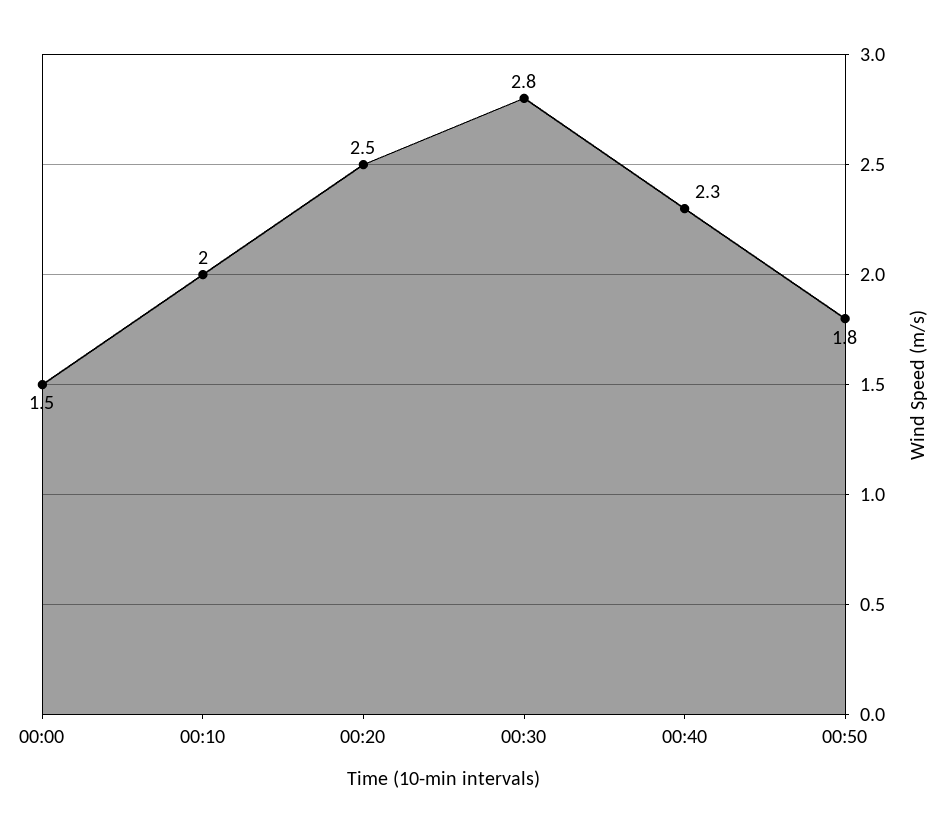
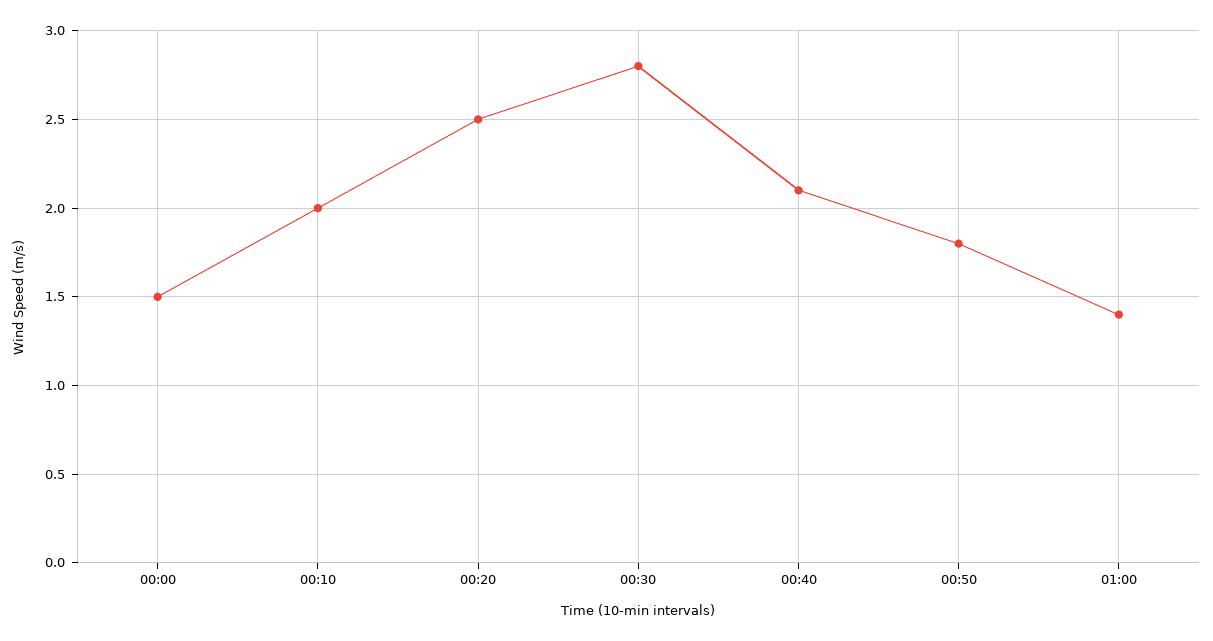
00:40: 2.3 -> 2.1
01:00: none -> 1.4

